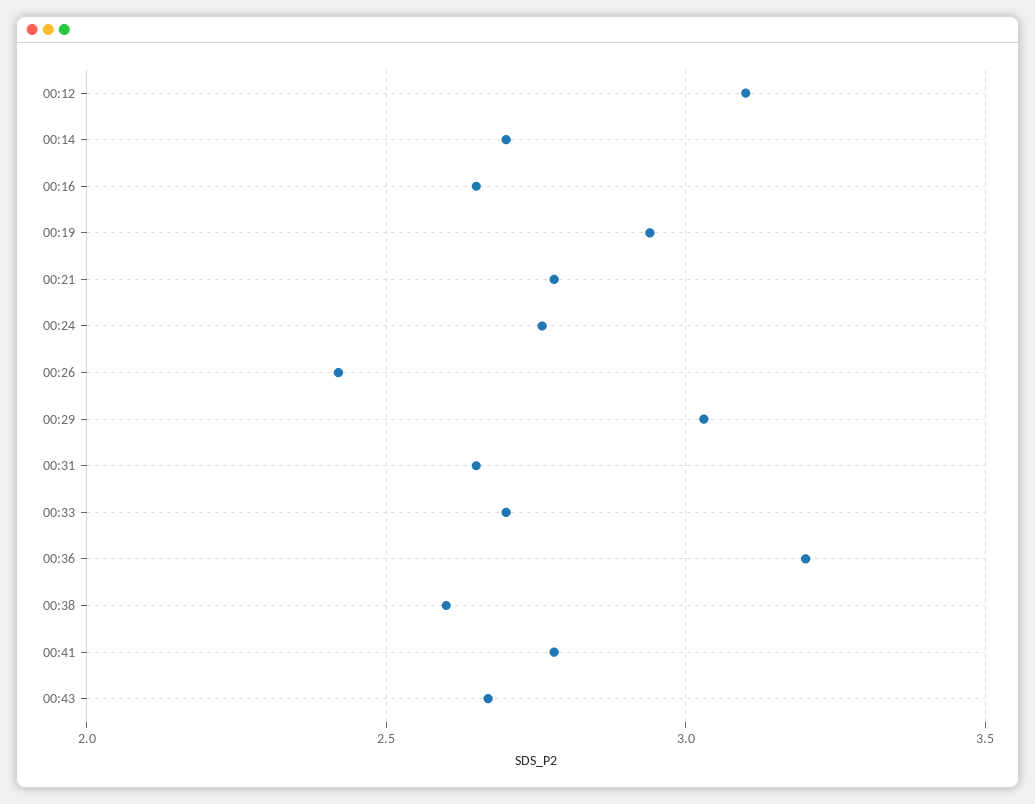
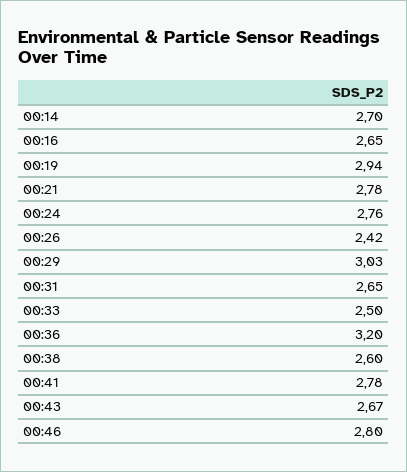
00:12: 3.1 -> none
00:33: 2.7 -> 2.5
00:46: none -> 2.8

